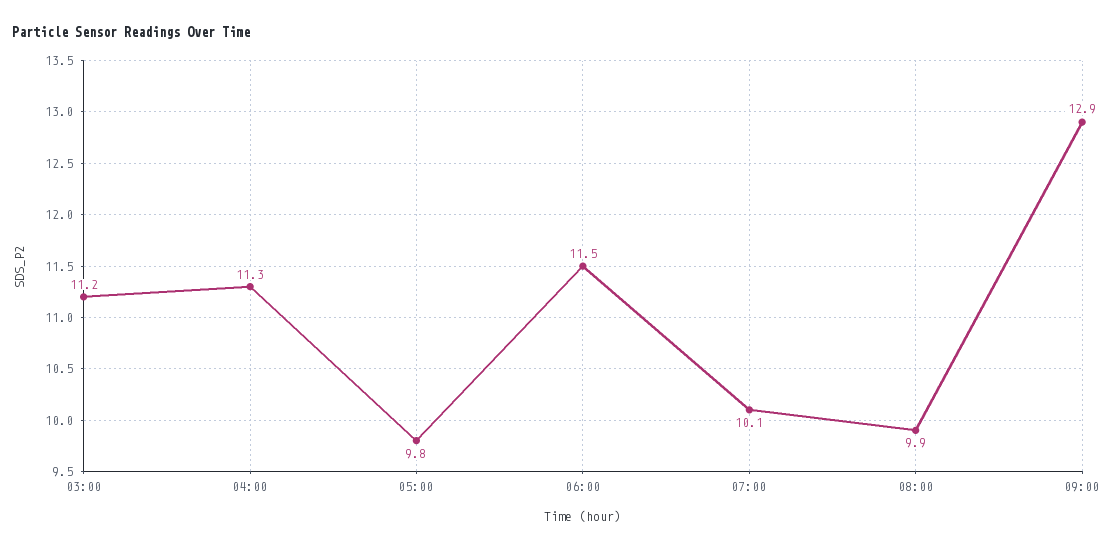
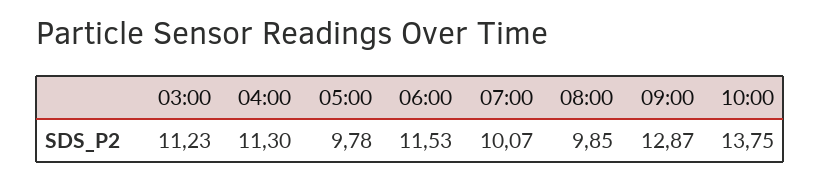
10:00: none -> 13.75

